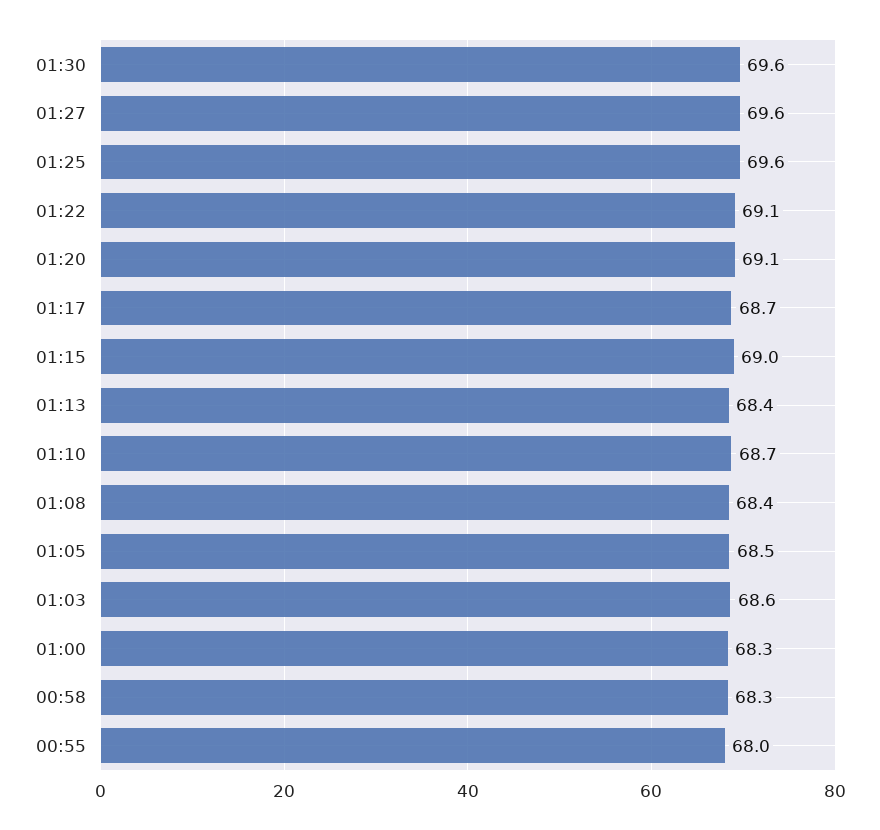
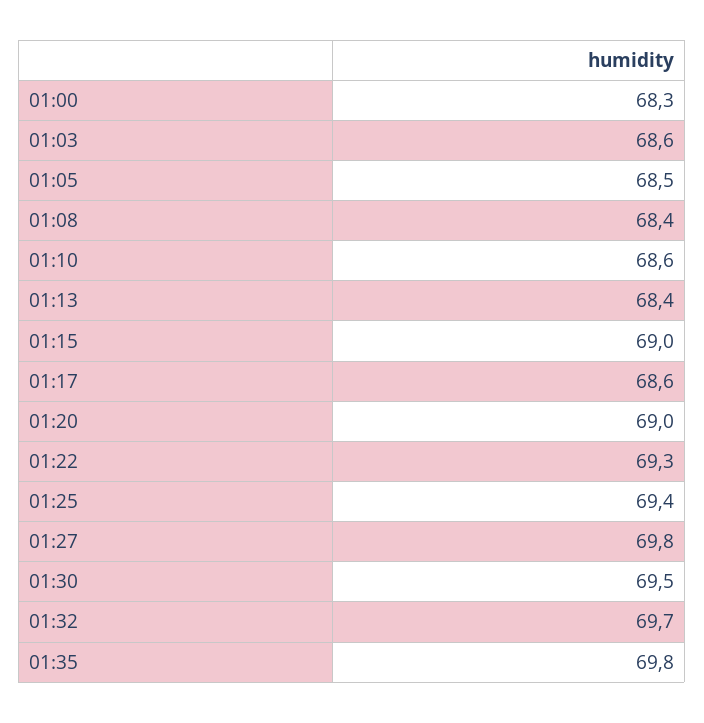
01:30: 69.6 -> 69.5
01:27: 69.6 -> 69.8
01:25: 69.6 -> 69.4
01:22: 69.1 -> 69.3
01:20: 69.1 -> 69
01:17: 68.7 -> 68.6
01:10: 68.7 -> 68.6
00:58: 68.3 -> none
00:55: 68 -> none
01:32: none -> 69.7
01:35: none -> 69.8

